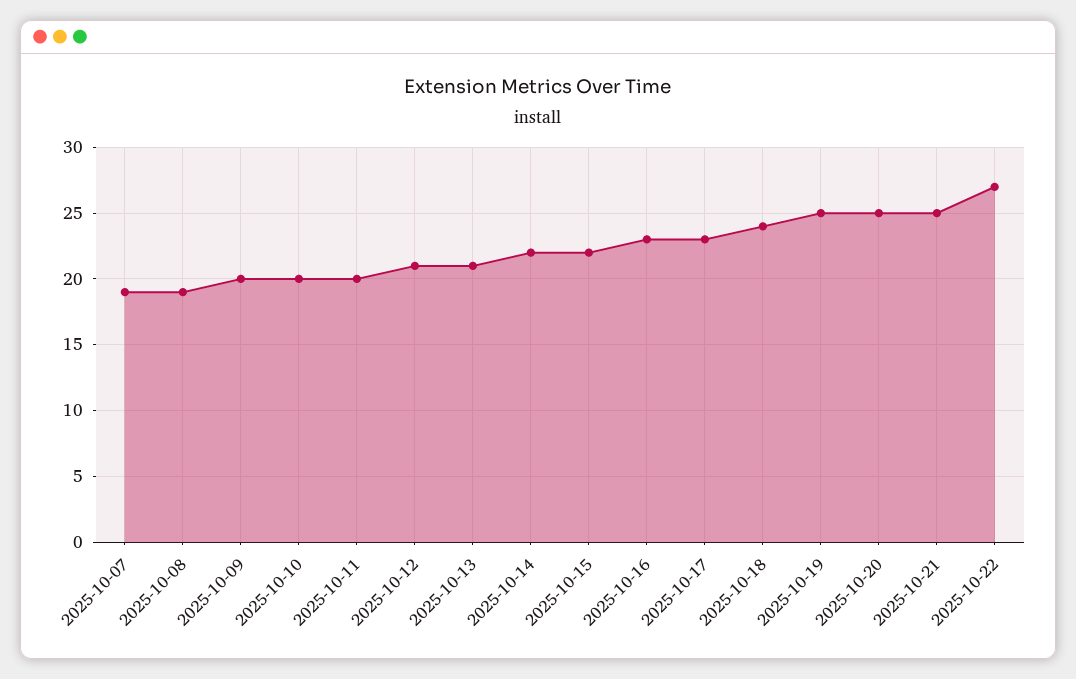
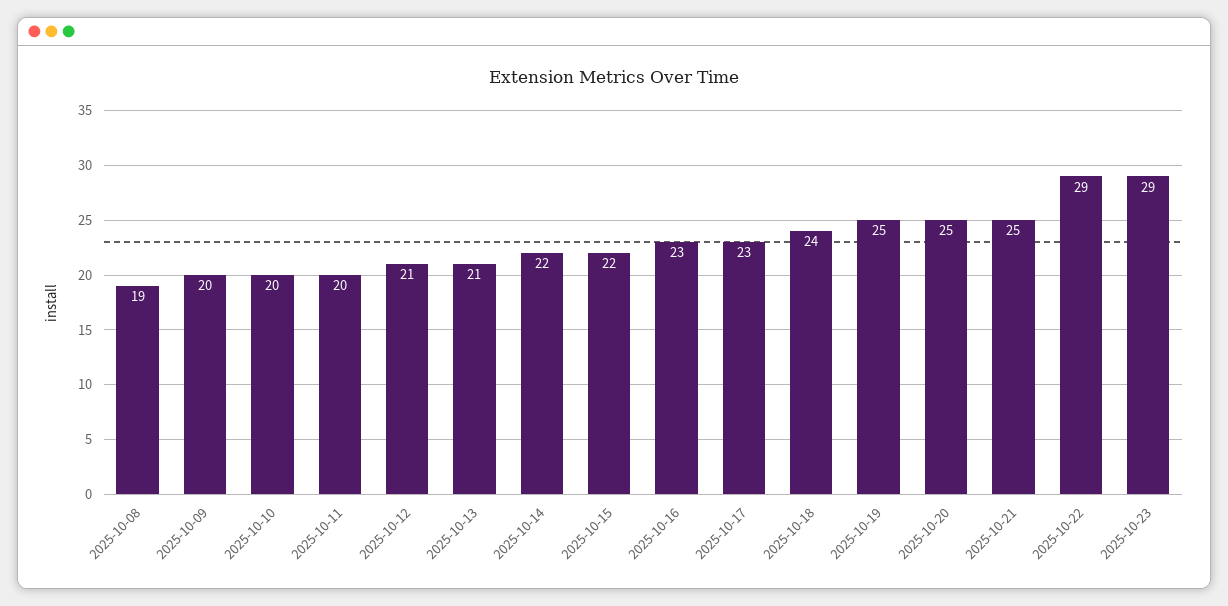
2025-10-07: 19 -> none
2025-10-22: 27 -> 29
2025-10-23: none -> 29

